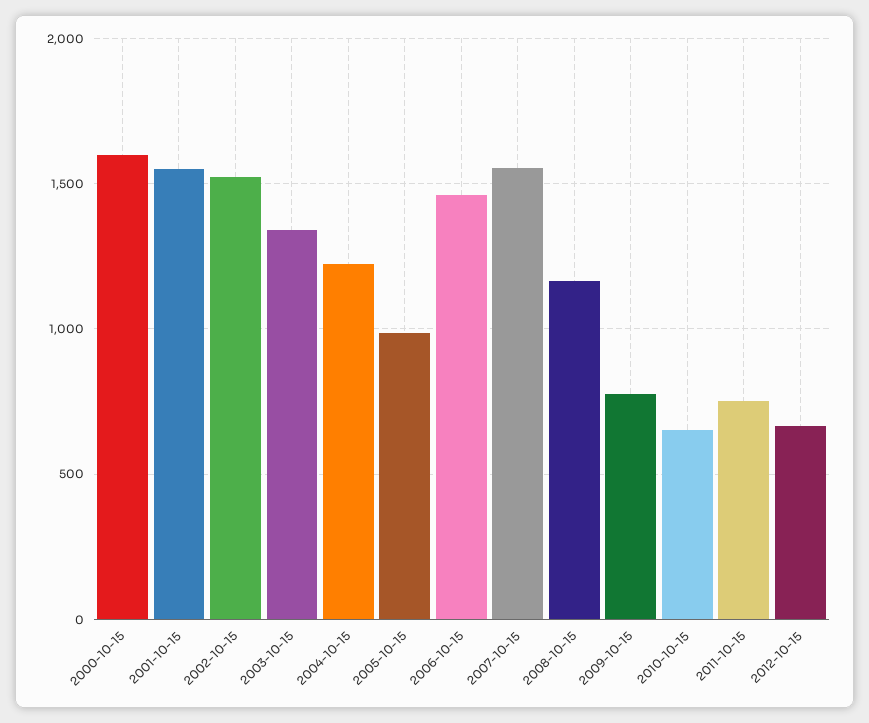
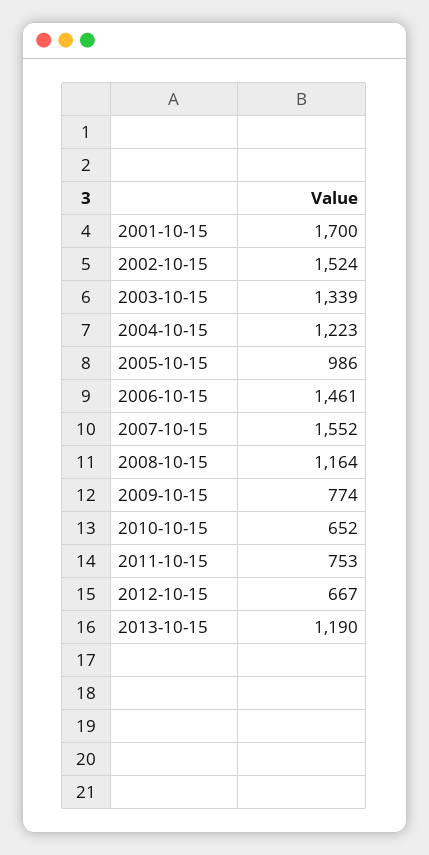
2000-10-15: 1600 -> none
2001-10-15: 1550 -> 1700
2013-10-15: none -> 1190

